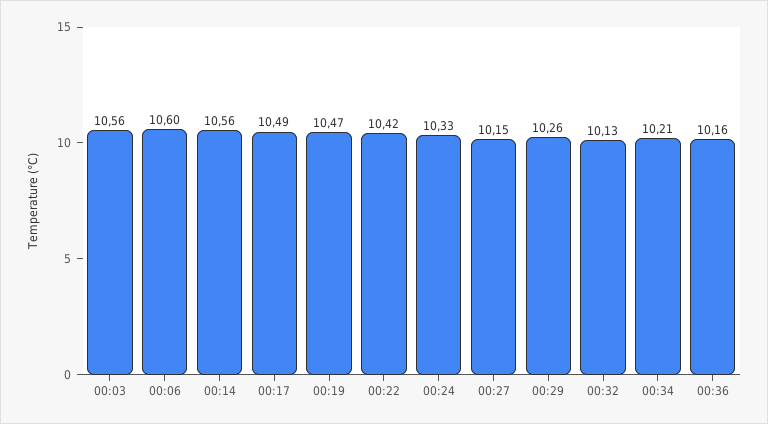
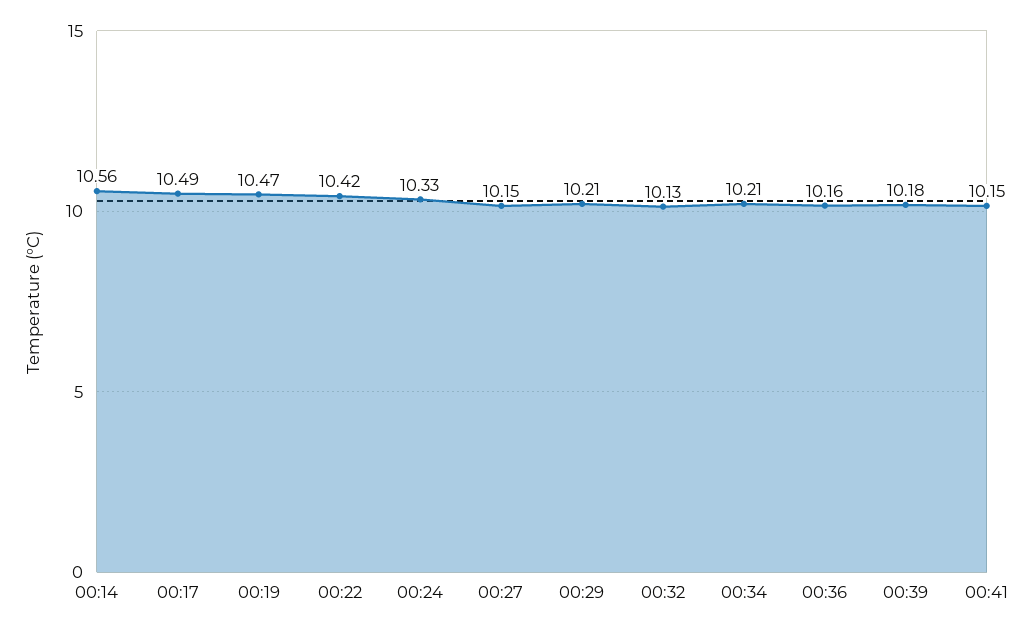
00:03: 10.56 -> none
00:06: 10.6 -> none
00:29: 10.26 -> 10.21
00:39: none -> 10.18
00:41: none -> 10.15

